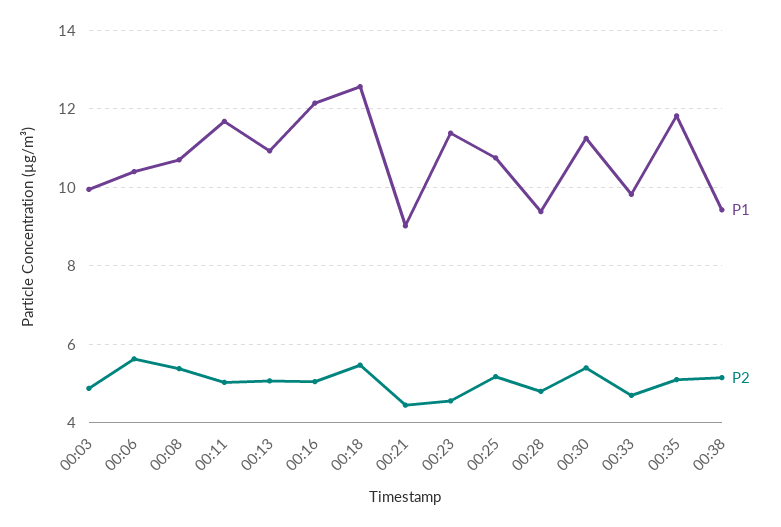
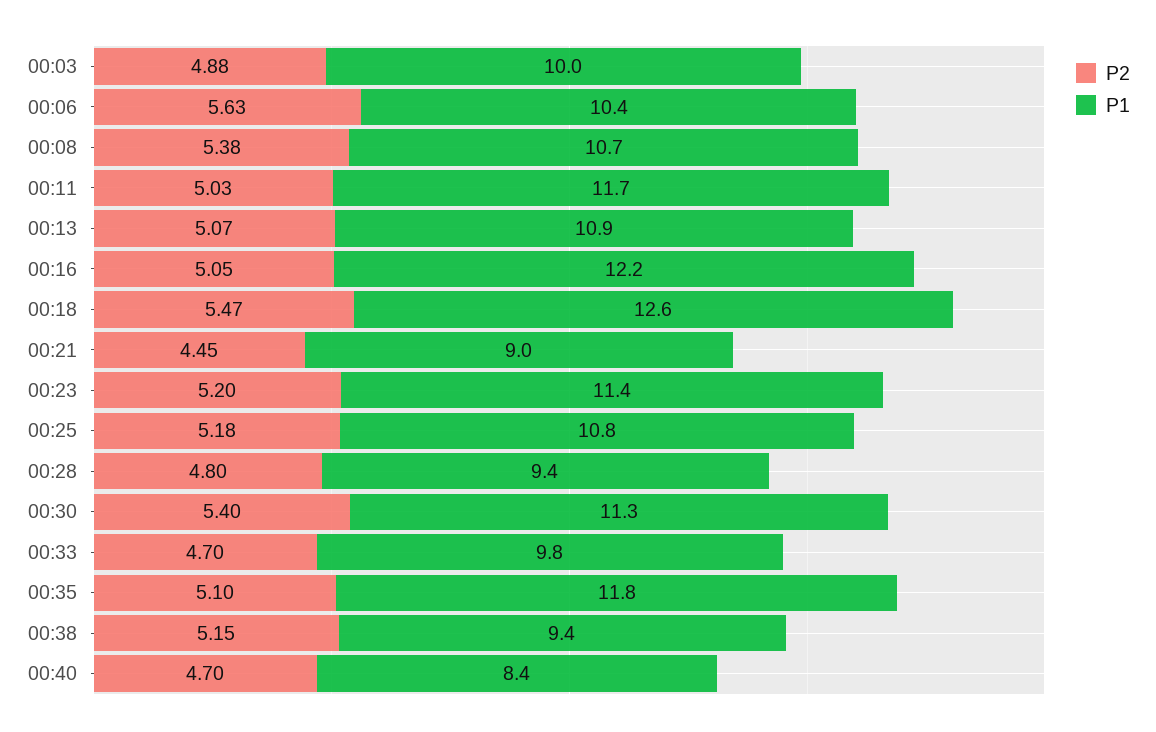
P2, 00:23: 4.6 -> 5.2
P2, 00:40: none -> 4.7
P1, 00:40: none -> 8.4

